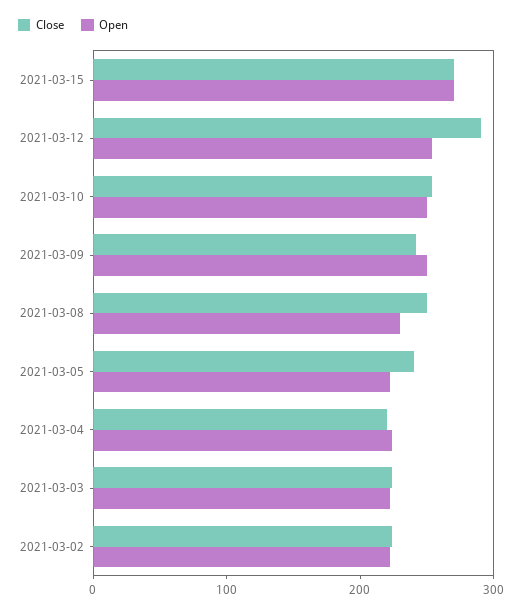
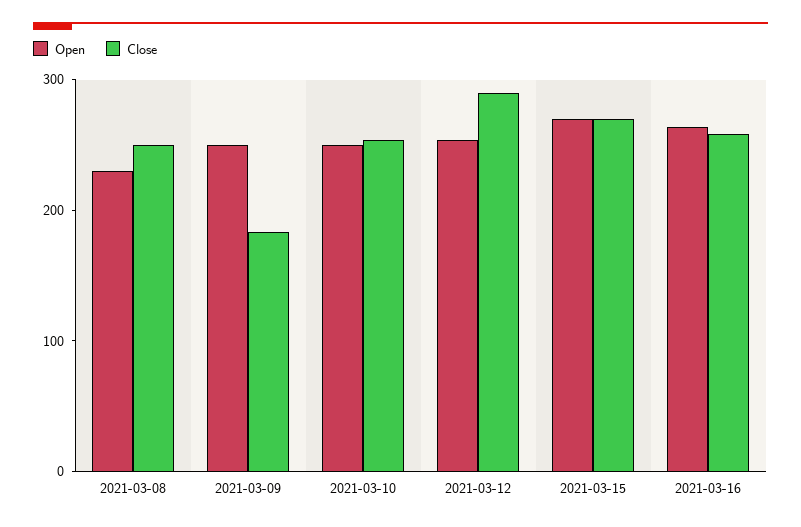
Close, 2021-03-09: 240 -> 180
Close, 2021-03-05: 240 -> none
Open, 2021-03-05: 220 -> none
Close, 2021-03-04: 220 -> none
Open, 2021-03-04: 220 -> none
Close, 2021-03-03: 220 -> none
Open, 2021-03-03: 220 -> none
Close, 2021-03-02: 220 -> none
Open, 2021-03-02: 220 -> none
Open, 2021-03-16: none -> 260
Close, 2021-03-16: none -> 260

